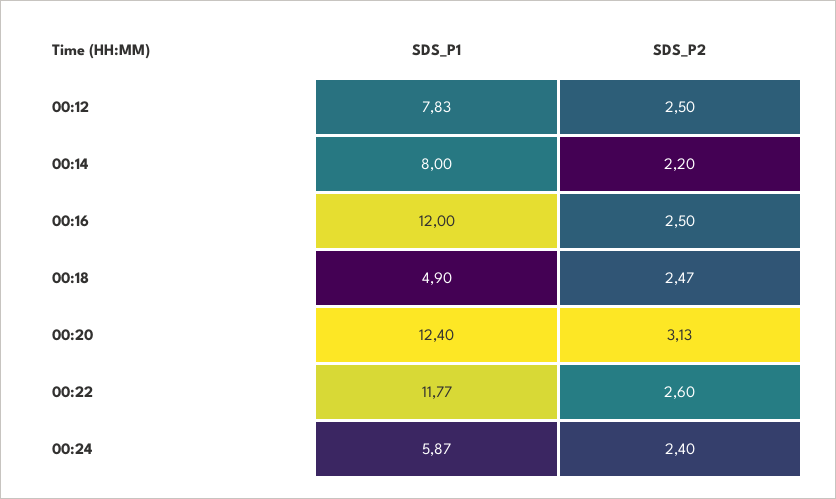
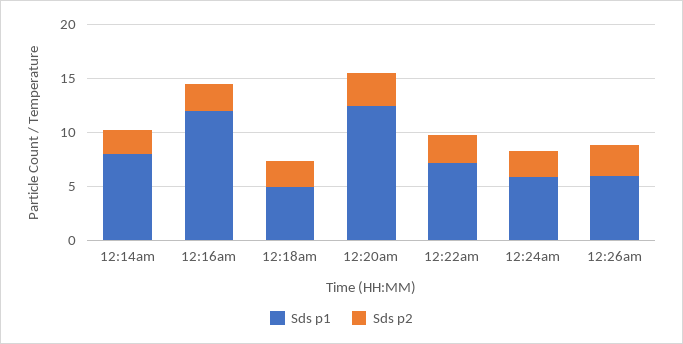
SDS_P1, 00:12: 7.83 -> none
SDS_P2, 00:12: 2.5 -> none
SDS_P1, 00:22: 11.77 -> 7
SDS_P1, 12:26am: none -> 6
SDS_P2, 12:26am: none -> 3

